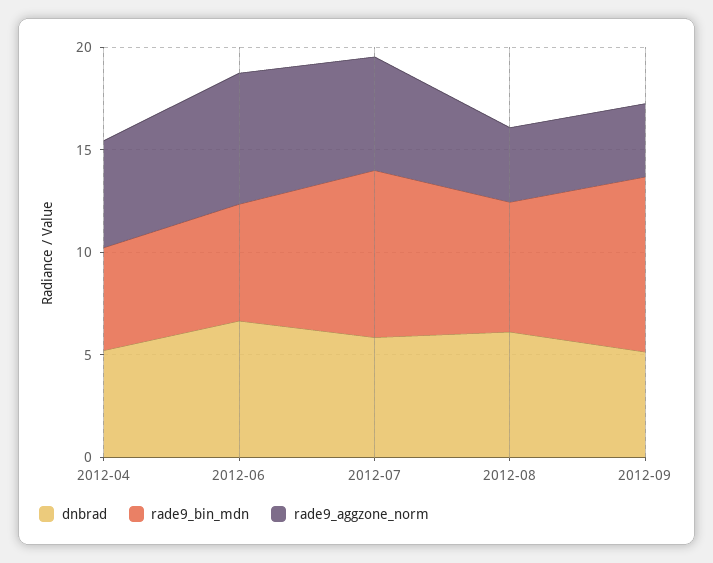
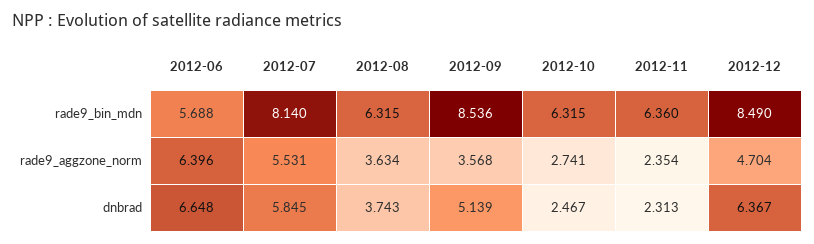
dnbrad, 2012-04: 5 -> none
rade9_bin_mdn, 2012-04: 5 -> none
rade9_aggzone_norm, 2012-04: 5 -> none
dnbrad, 2012-08: 6 -> 3.743
rade9_bin_mdn, 2012-10: none -> 6.315
rade9_bin_mdn, 2012-11: none -> 6.36
rade9_bin_mdn, 2012-12: none -> 8.49
rade9_aggzone_norm, 2012-10: none -> 2.741
rade9_aggzone_norm, 2012-11: none -> 2.354
rade9_aggzone_norm, 2012-12: none -> 4.704
dnbrad, 2012-10: none -> 2.467
dnbrad, 2012-11: none -> 2.313
dnbrad, 2012-12: none -> 6.367

